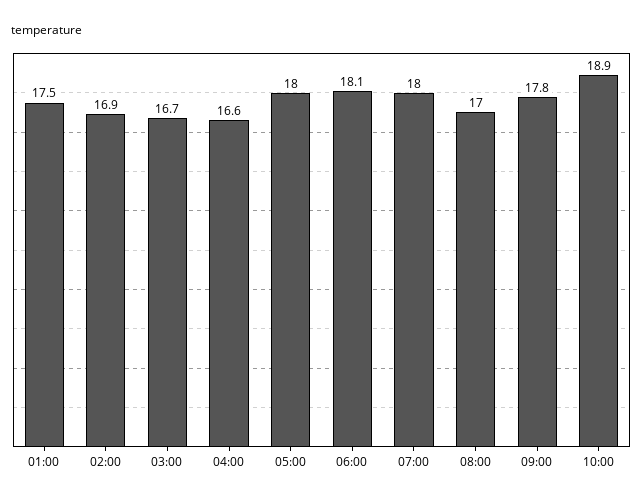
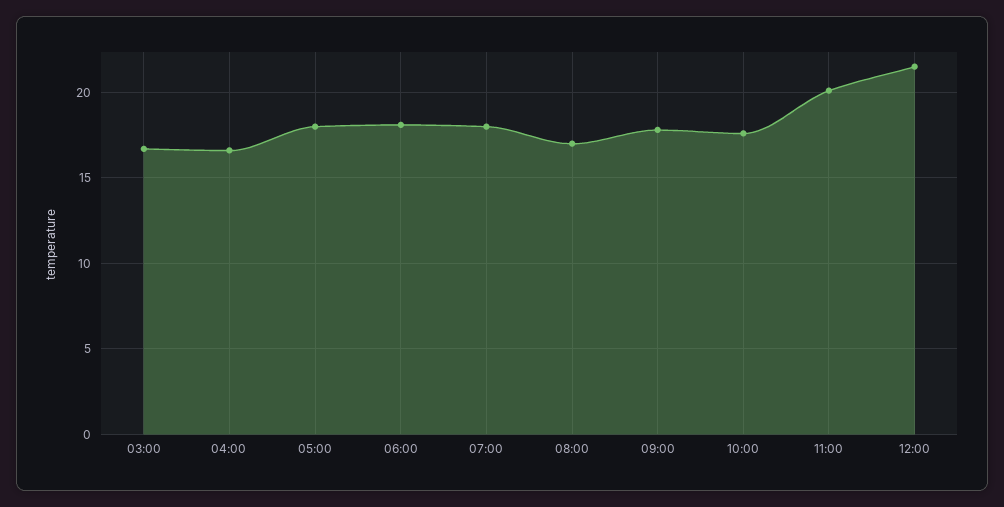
01:00: 17.5 -> none
02:00: 16.9 -> none
10:00: 18.9 -> 17.5
11:00: none -> 20
12:00: none -> 21.5

